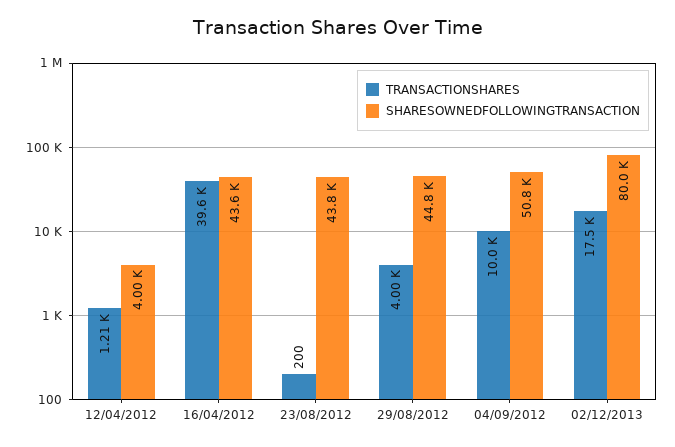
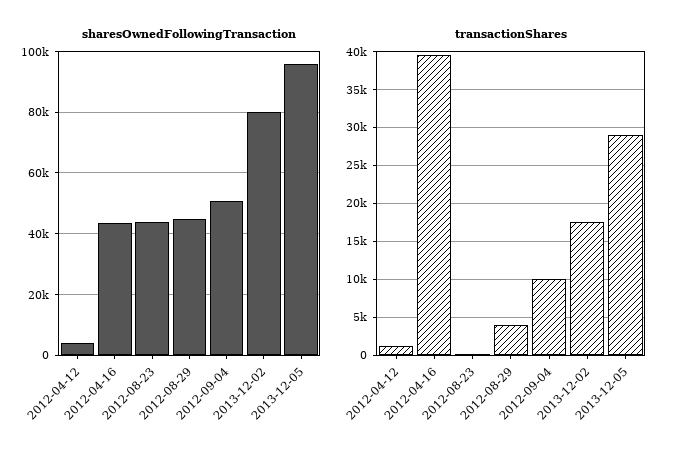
SHARESOWNEDFOLLOWINGTRANSACTION, 2013-12-05: none -> 96000
TRANSACTIONSHARES, 2013-12-05: none -> 29000

